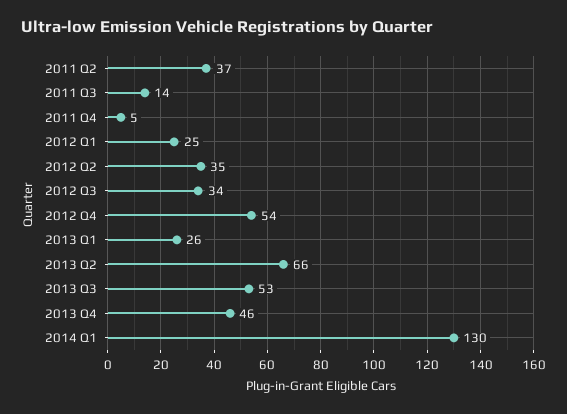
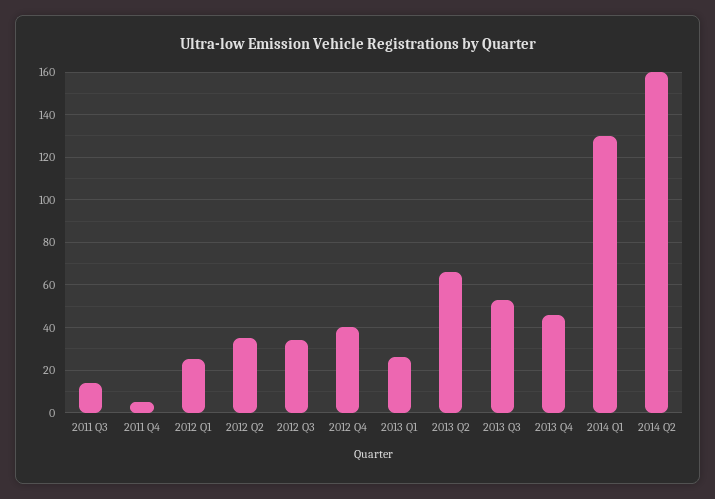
2011 Q2: 37 -> none
2012 Q4: 54 -> 40
2014 Q2: none -> 160

